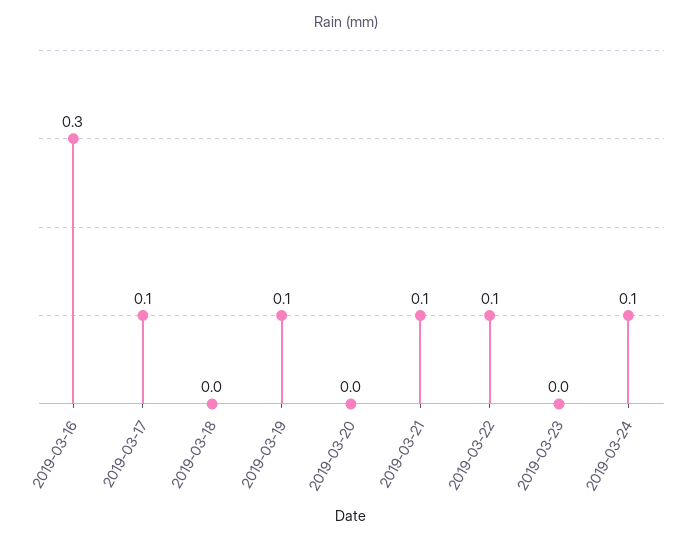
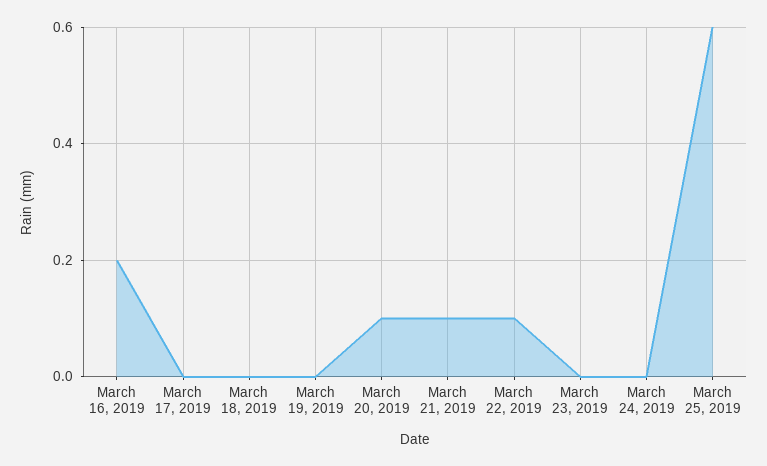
2019-03-16: 0.3 -> 0.2
2019-03-17: 0.1 -> 0
2019-03-19: 0.1 -> 0
2019-03-20: 0 -> 0.1
2019-03-24: 0.1 -> 0
March 25, 2019: none -> 0.6

